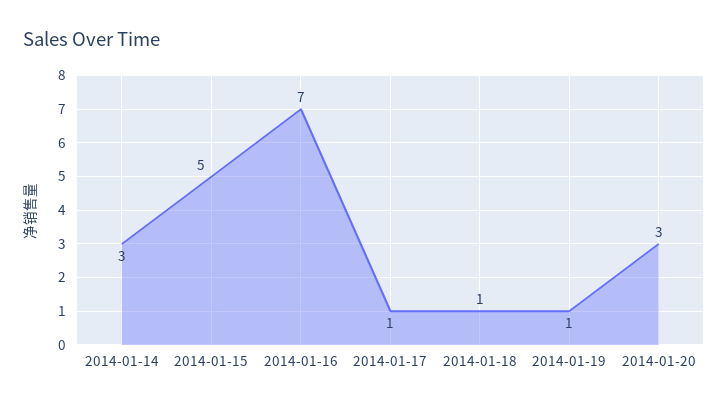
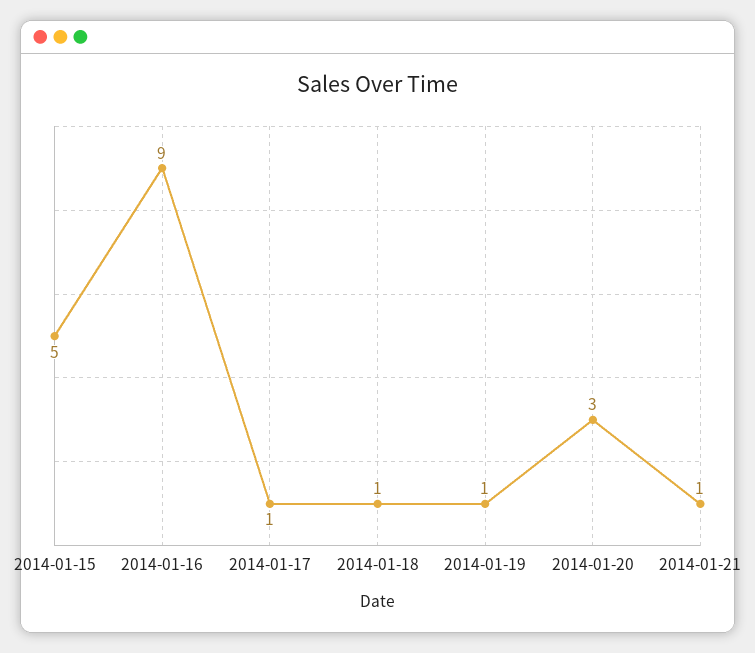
2014-01-14: 3 -> none
2014-01-16: 7 -> 9
2014-01-21: none -> 1

